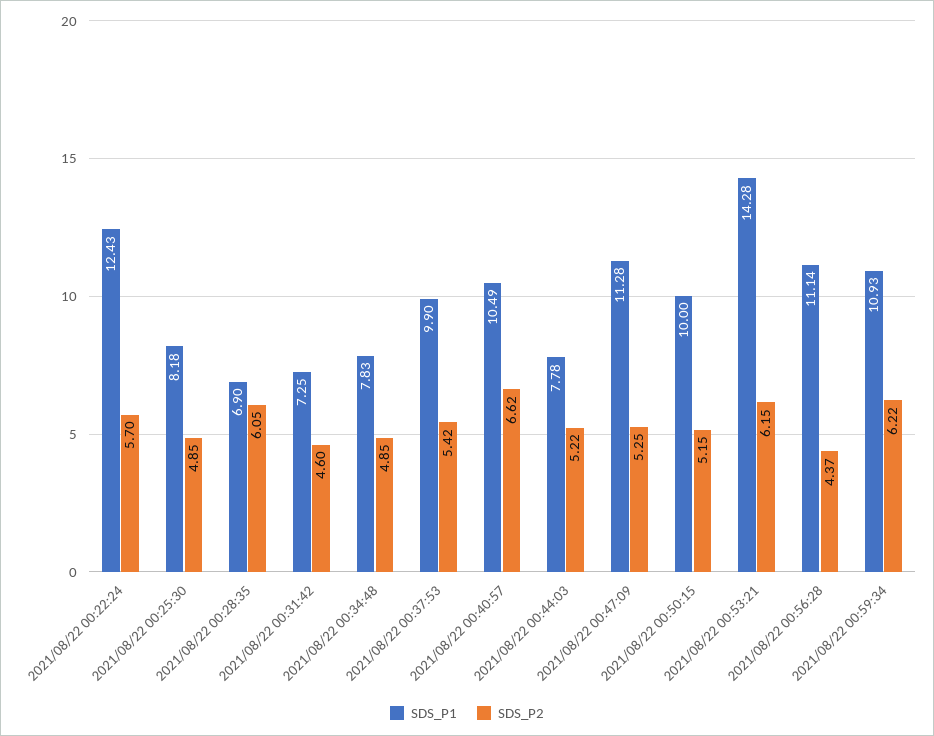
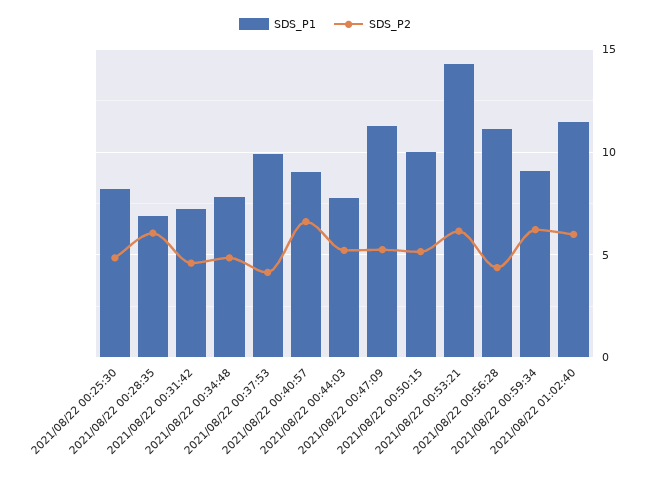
SDS_P1, 2021/08/22 00:22:24: 12.43 -> none
SDS_P2, 2021/08/22 00:22:24: 5.7 -> none
SDS_P2, 2021/08/22 00:37:53: 5.42 -> 4
SDS_P1, 2021/08/22 00:40:57: 10.49 -> 9
SDS_P1, 2021/08/22 00:59:34: 10.93 -> 9
SDS_P1, 2021/08/22 01:02:40: none -> 11.5
SDS_P2, 2021/08/22 01:02:40: none -> 6

